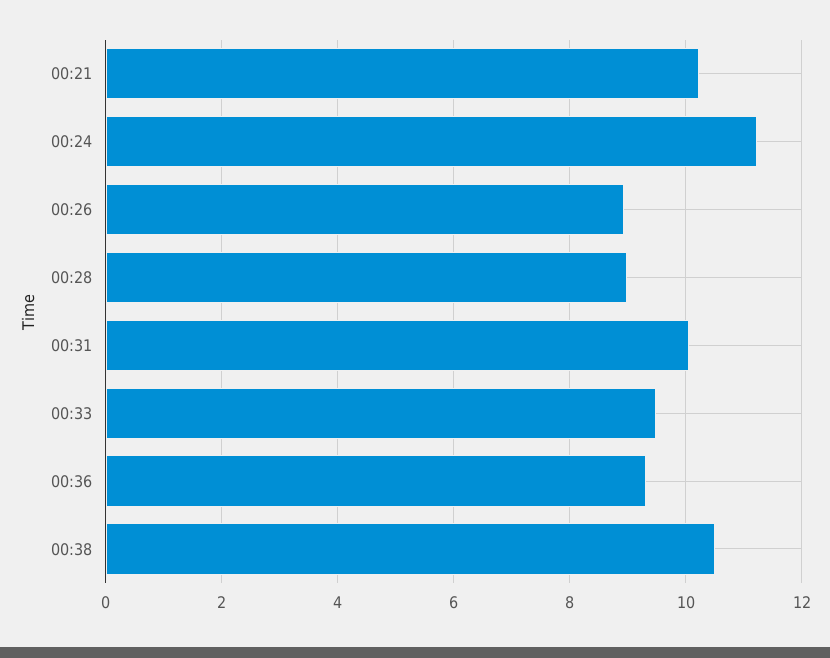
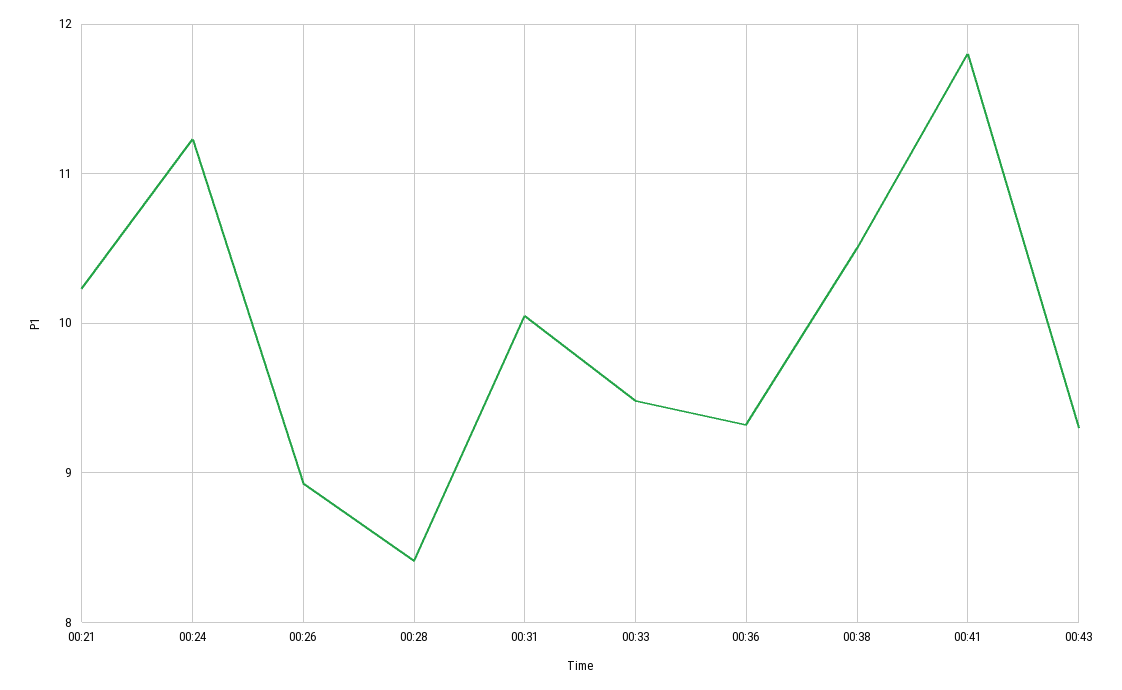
00:28: 9 -> 8.4
00:41: none -> 11.8
00:43: none -> 9.3

